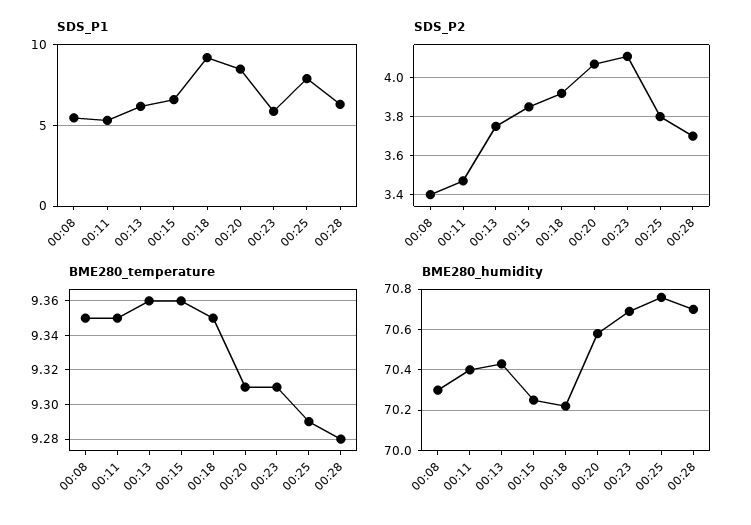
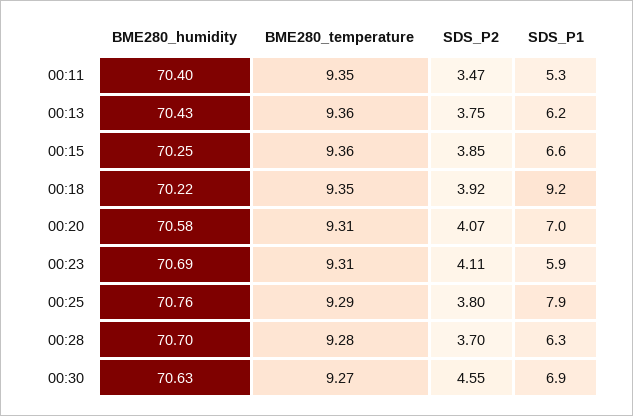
SDS_P1, 00:08: 5.5 -> none
SDS_P1, 00:20: 8.5 -> 7
SDS_P2, 00:08: 3.4 -> none
BME280_temperature, 00:08: 9.35 -> none
BME280_humidity, 00:08: 70.3 -> none
BME280_humidity, 00:30: none -> 70.63
BME280_temperature, 00:30: none -> 9.27
SDS_P2, 00:30: none -> 4.55
SDS_P1, 00:30: none -> 6.9

